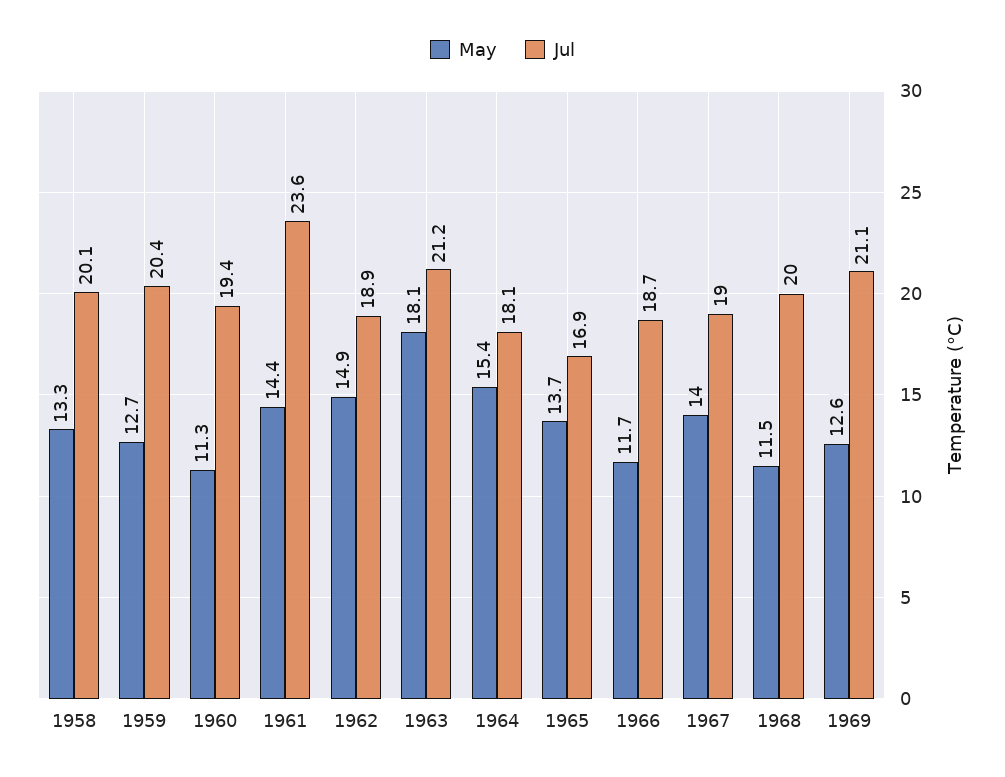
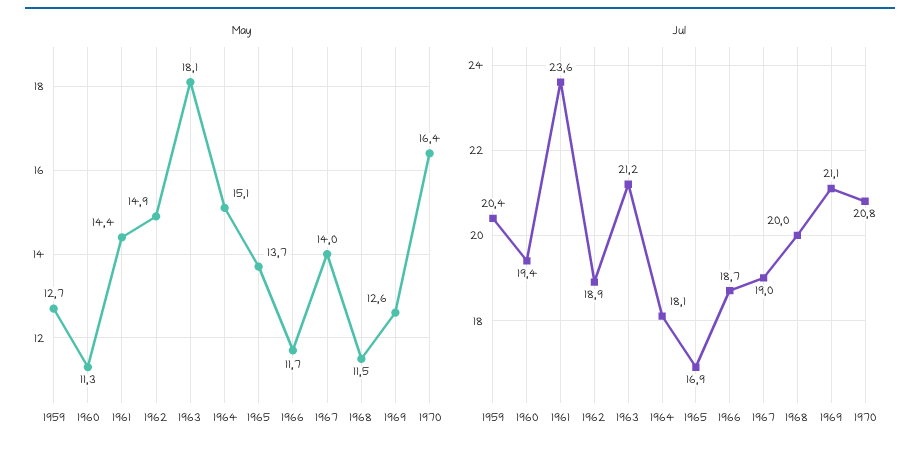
May, 1958: 13.3 -> none
Jul, 1958: 20.1 -> none
May, 1964: 15.4 -> 15.1
May, 1970: none -> 16.4
Jul, 1970: none -> 20.8

